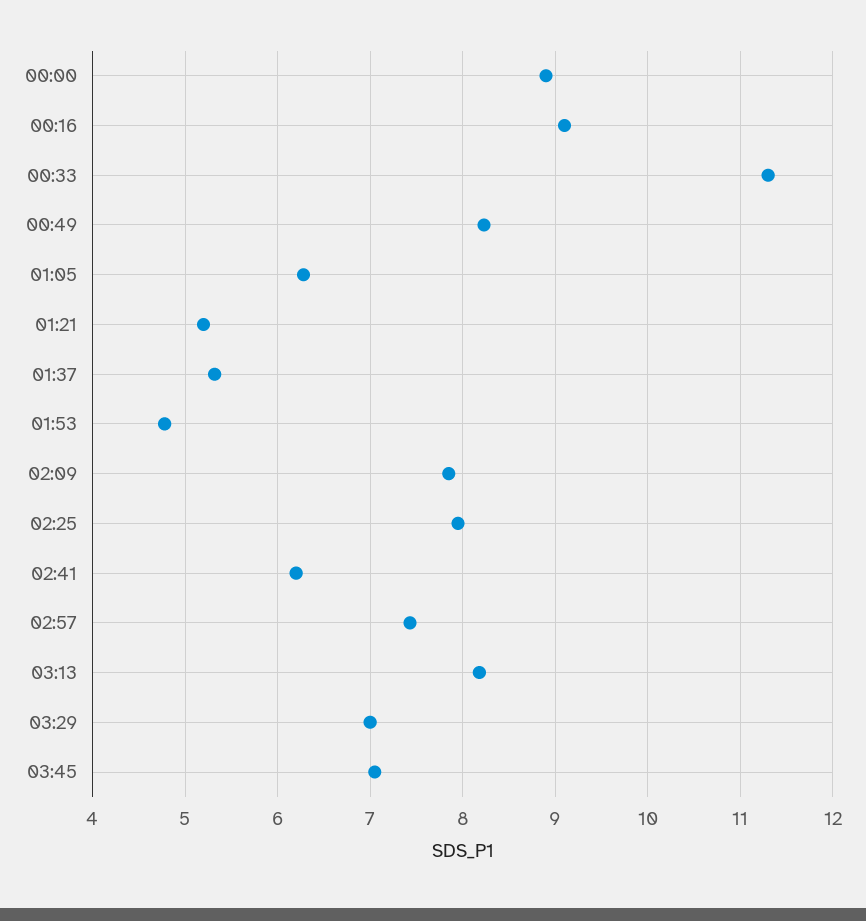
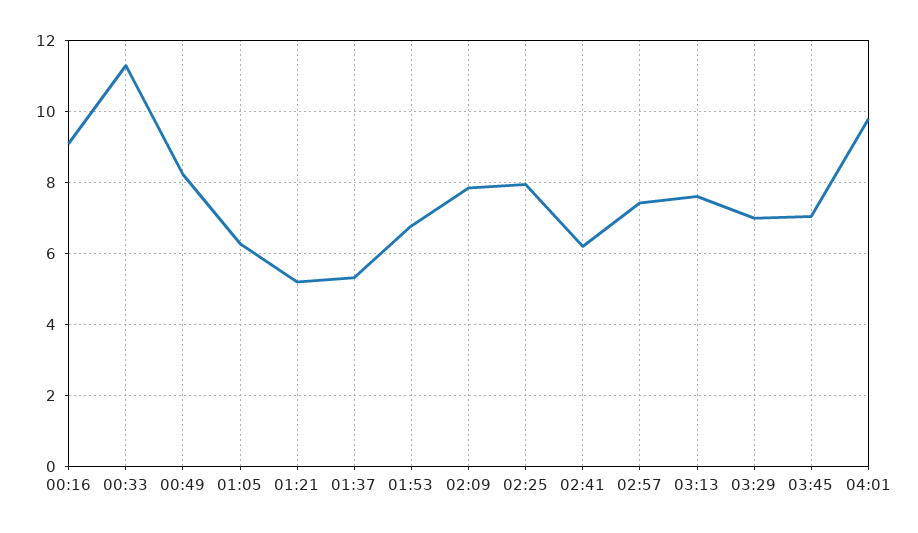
00:00: 8.9 -> none
01:53: 4.8 -> 6.8
03:13: 8.2 -> 7.6
04:01: none -> 9.8

